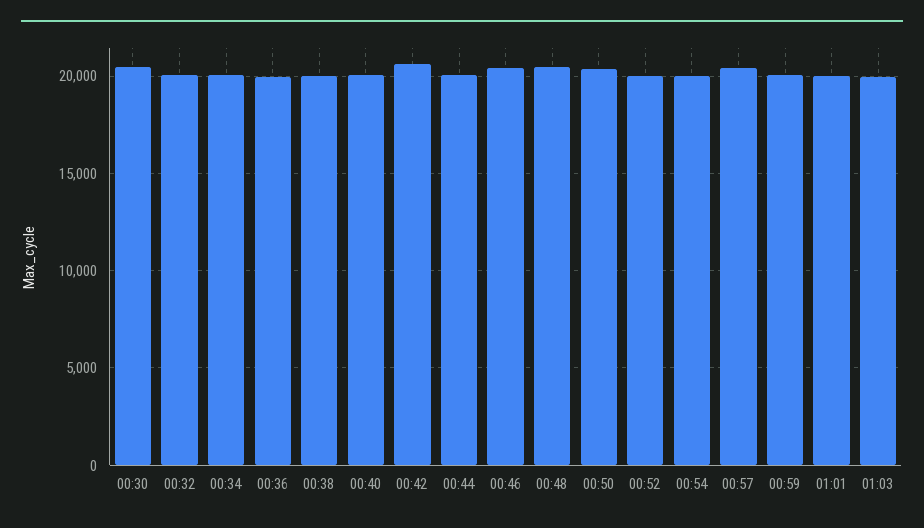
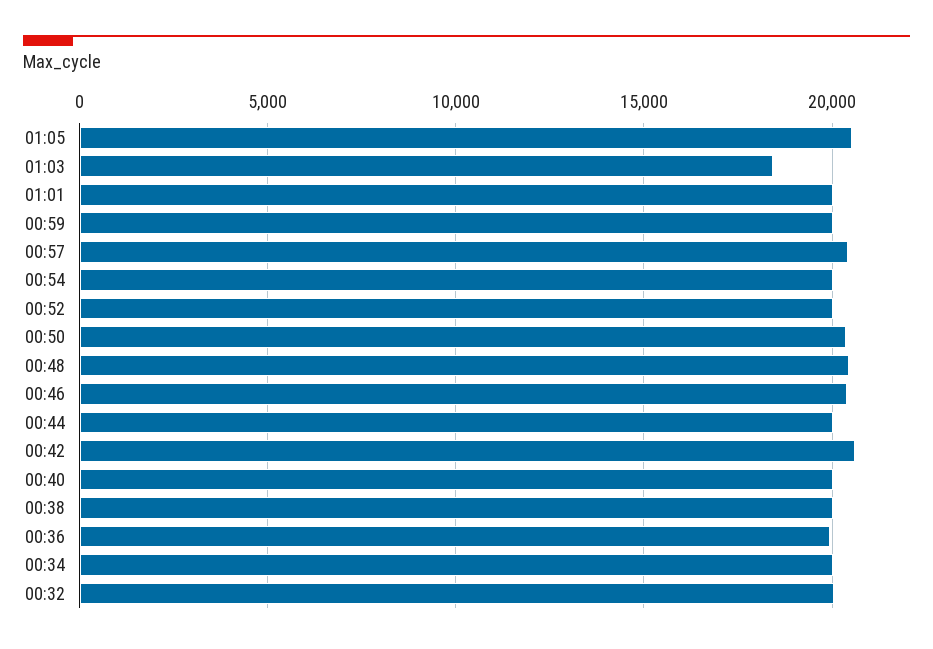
00:30: 20500 -> none
01:03: 20000 -> 18500
01:05: none -> 20500

